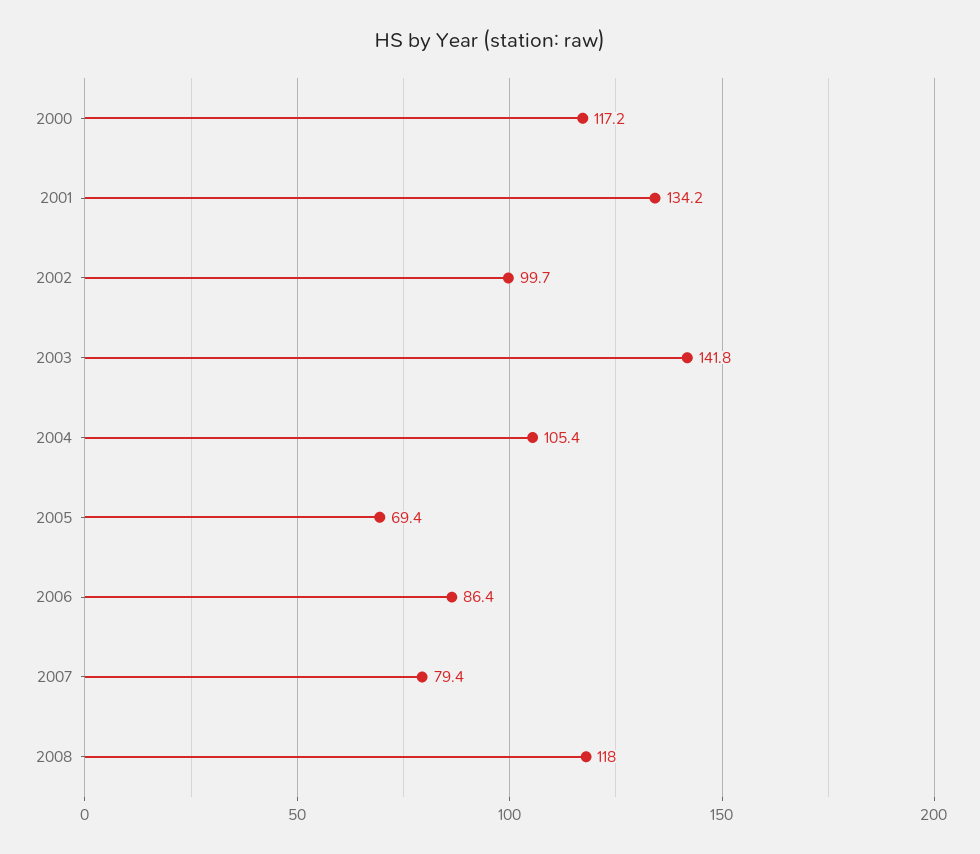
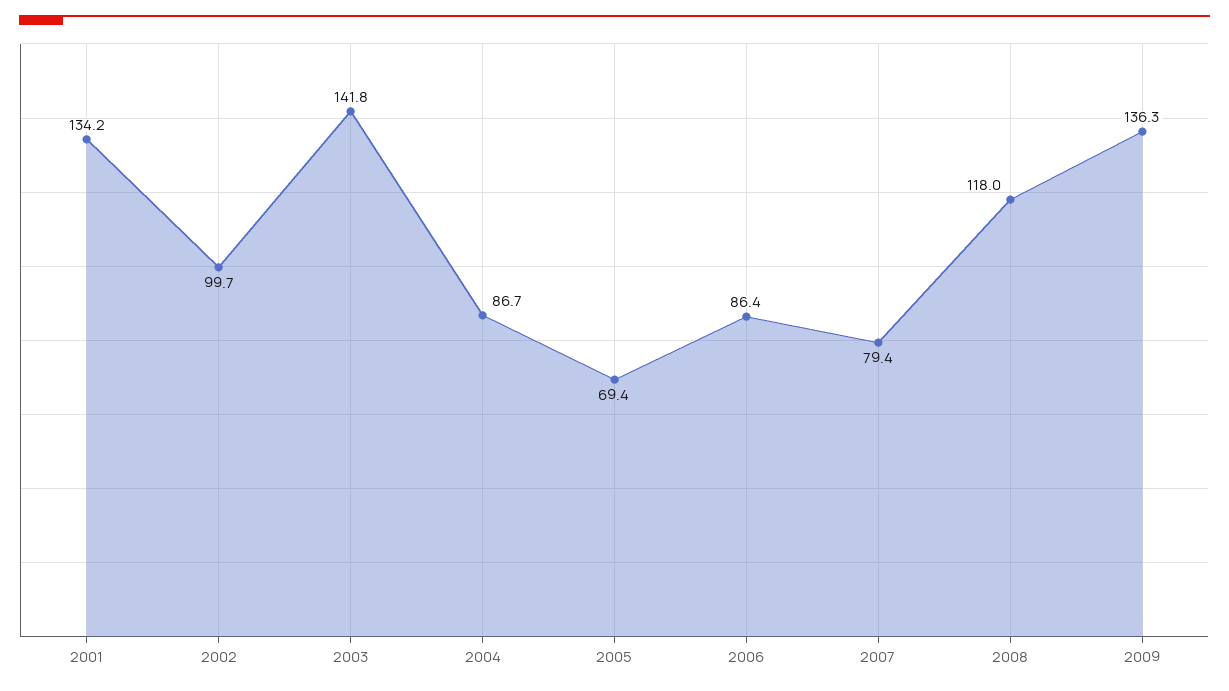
2000: 117.2 -> none
2004: 105.4 -> 86.7
2009: none -> 136.3

